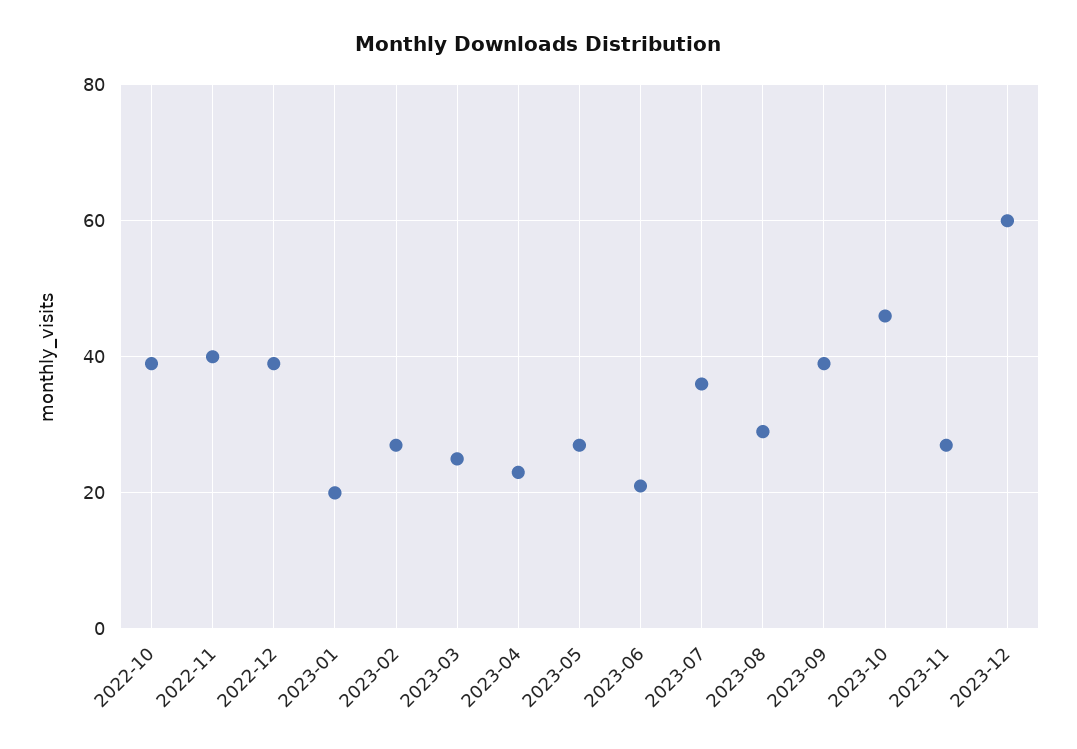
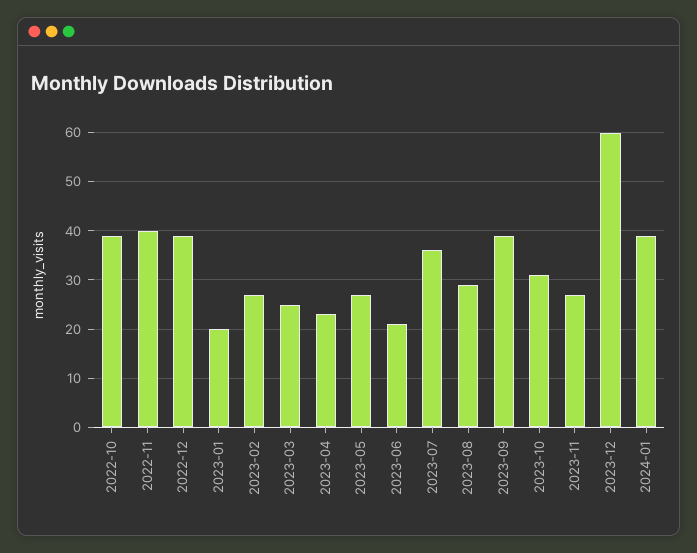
2023-10: 45 -> 30
2024-01: none -> 40

